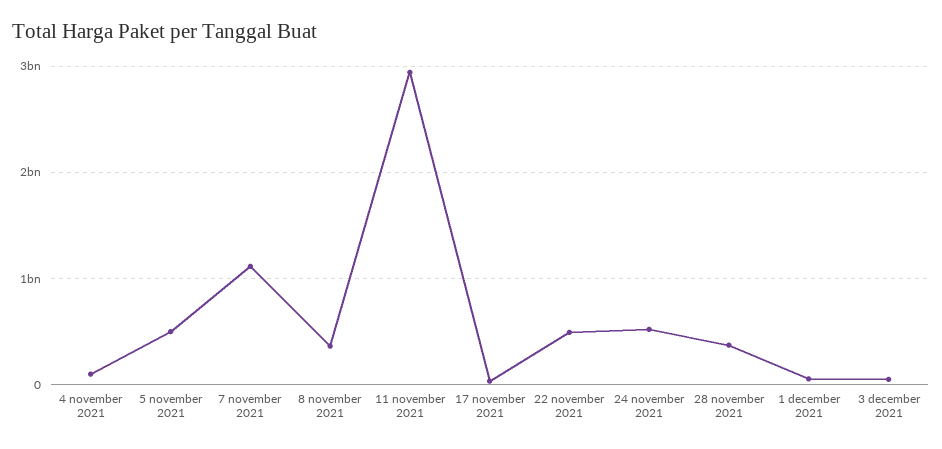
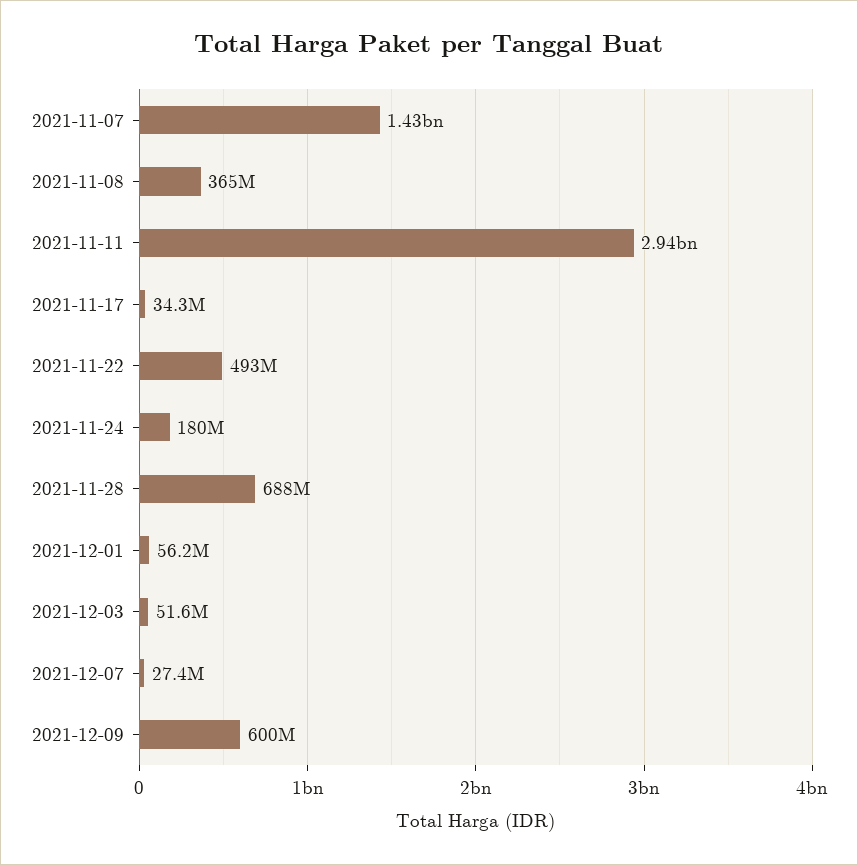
4 november 2021: 100000000 -> none
5 november 2021: 500000000 -> none
7 november 2021: 1100000000 -> 1430000000
24 november 2021: 500000000 -> 180000000
28 november 2021: 400000000 -> 688000000
2021-12-07: none -> 27400000
2021-12-09: none -> 600000000

